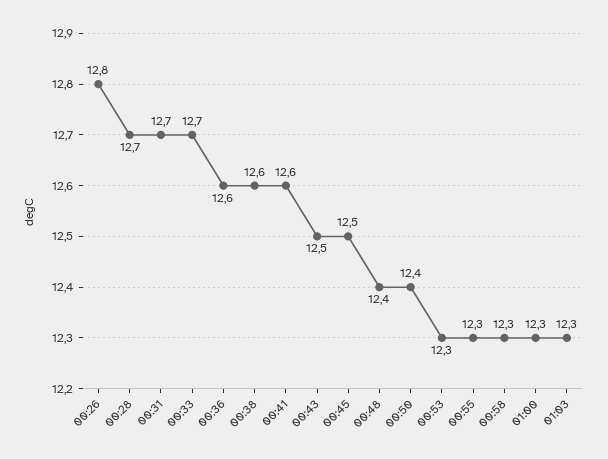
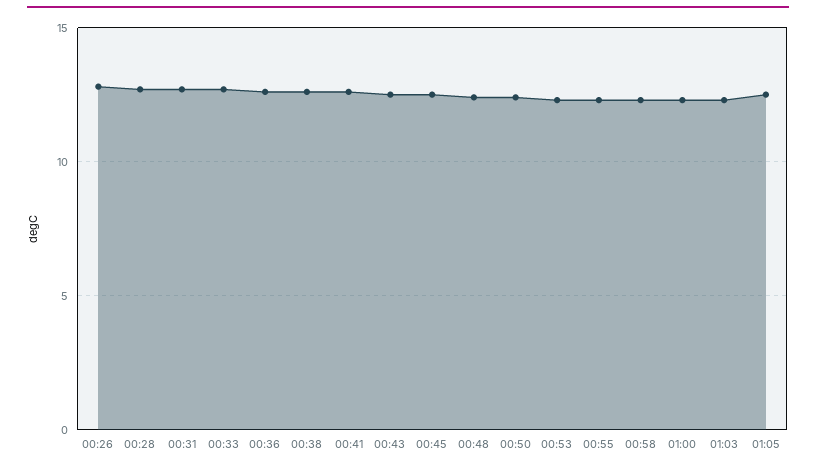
01:05: none -> 12.5

